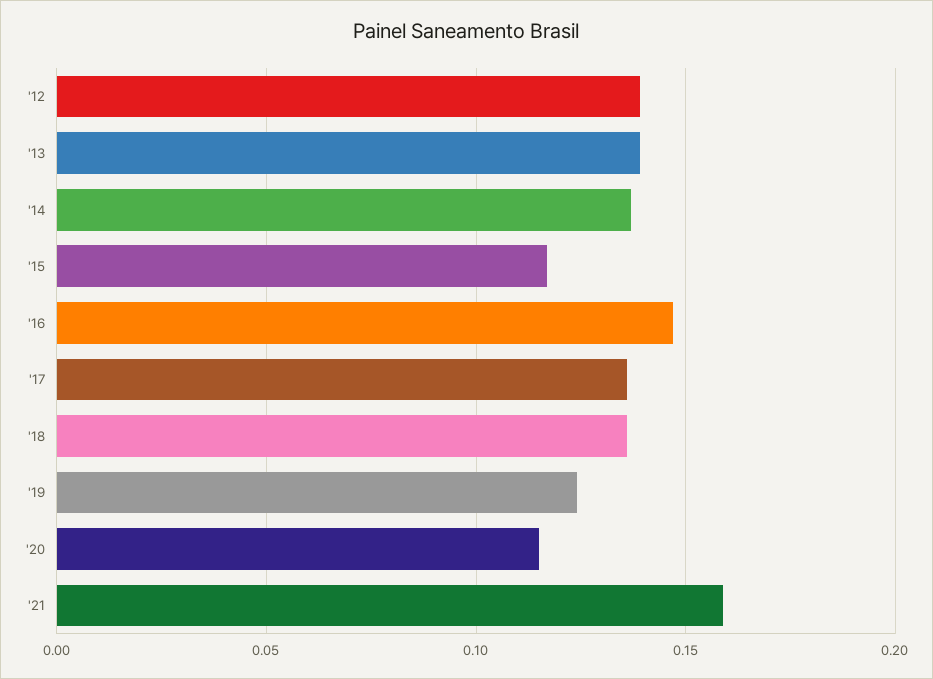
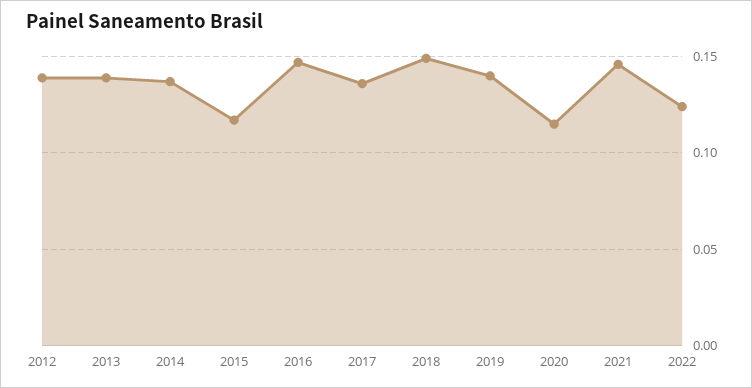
'18: 0.135 -> 0.15
'19: 0.125 -> 0.14
'21: 0.16 -> 0.145
2022: none -> 0.125

